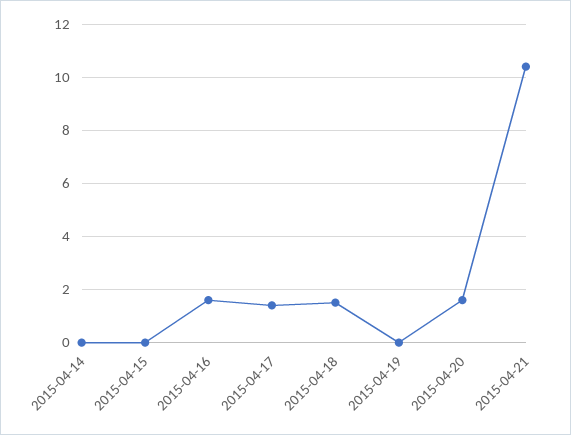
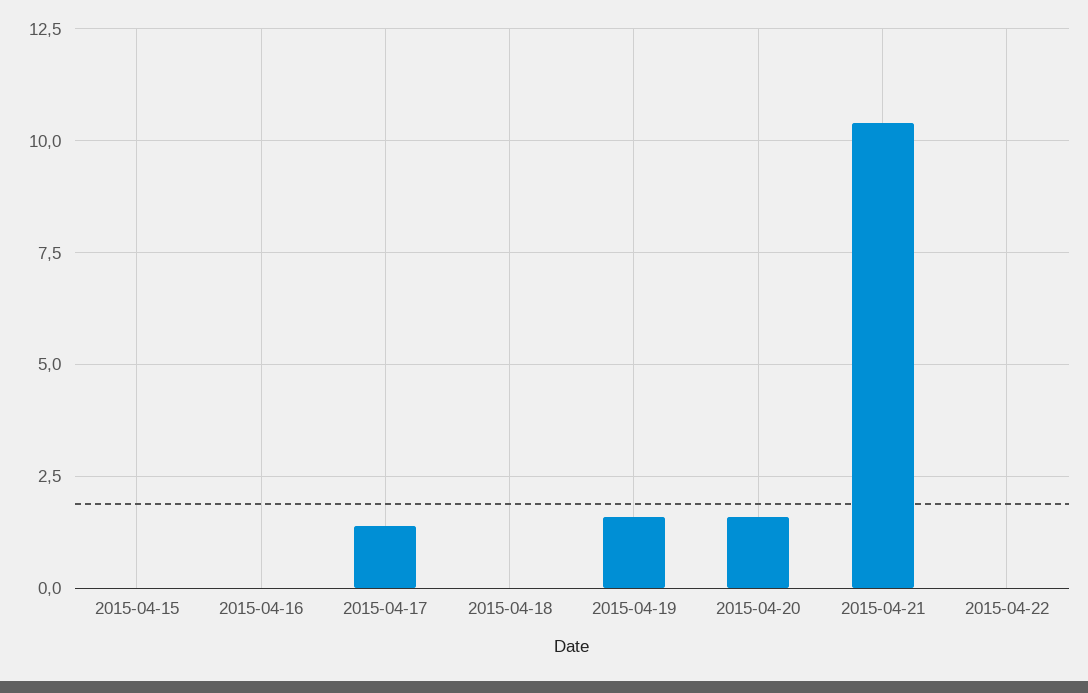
2015-04-14: 0 -> none
2015-04-16: 1.5 -> 0
2015-04-18: 1.5 -> 0
2015-04-19: 0 -> 1.5
2015-04-22: none -> 0

